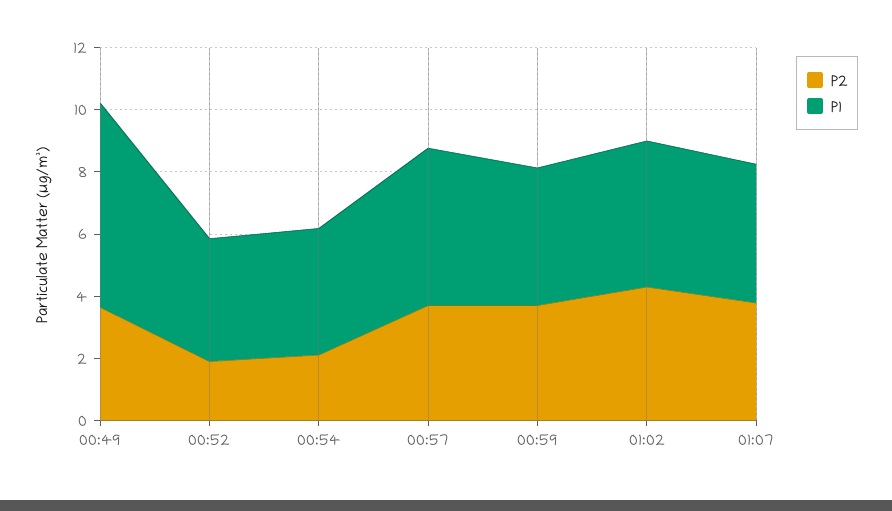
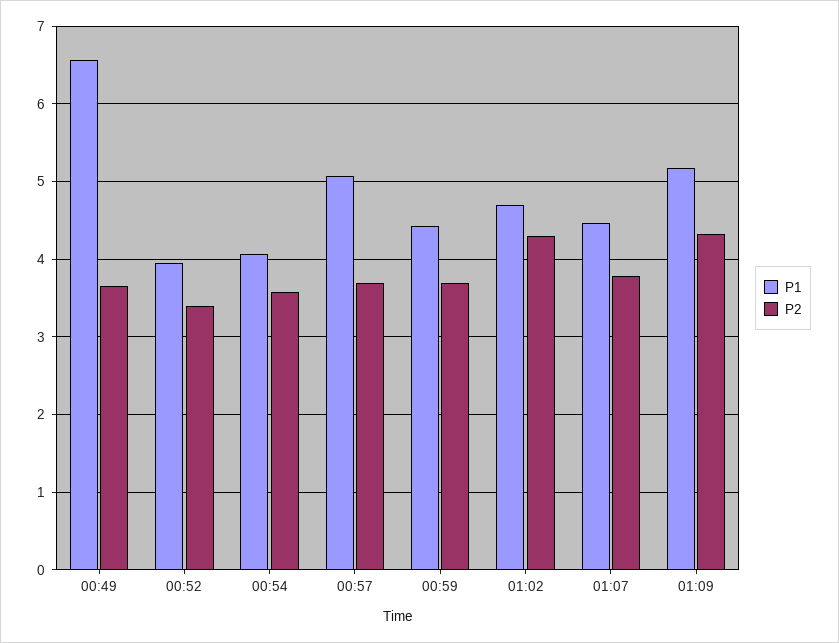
P2, 00:52: 2 -> 3.4
P2, 00:54: 2 -> 3.6
P1, 01:09: none -> 5.2
P2, 01:09: none -> 4.3

